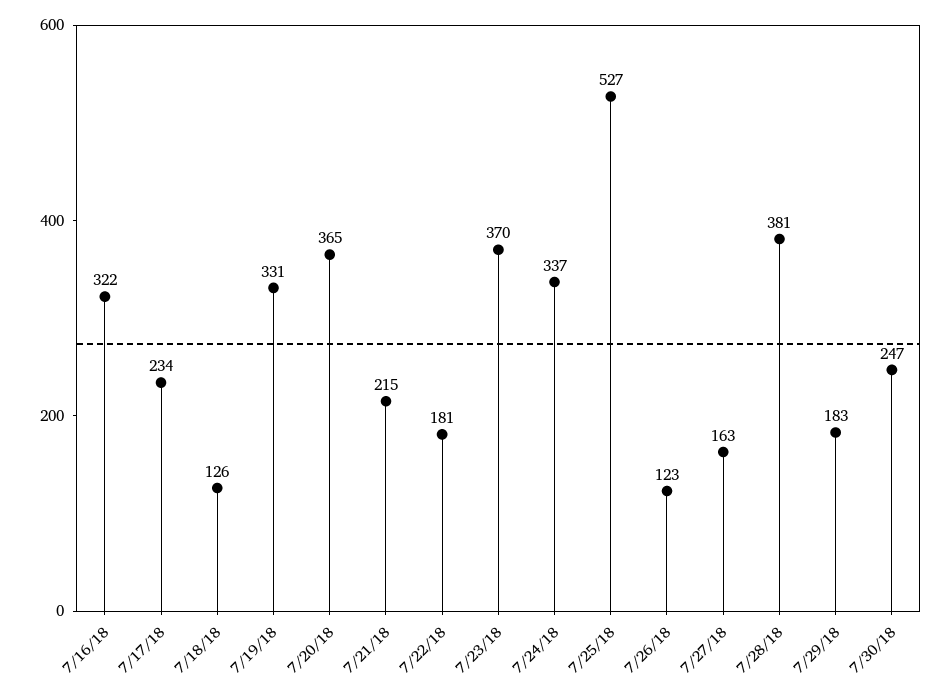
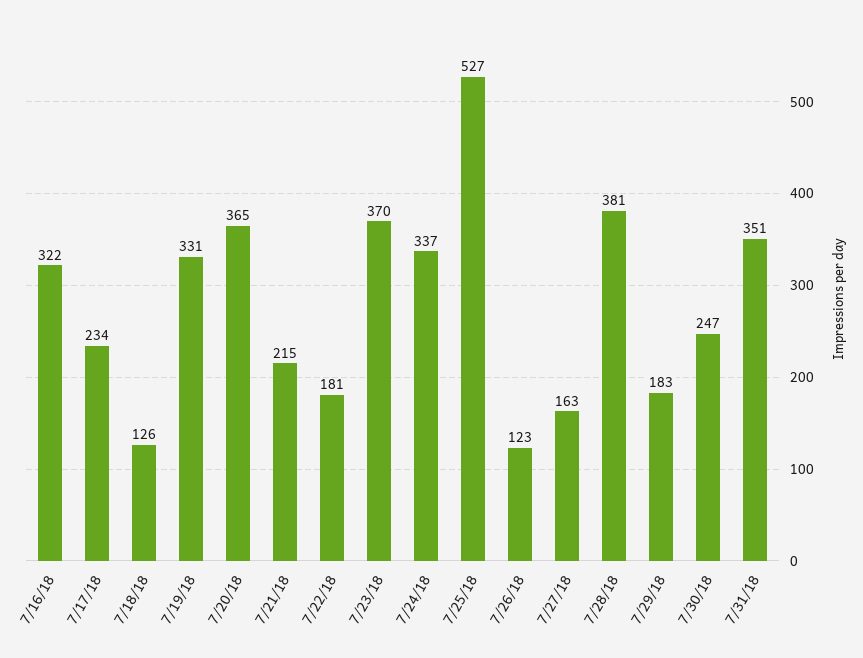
7/31/18: none -> 351

